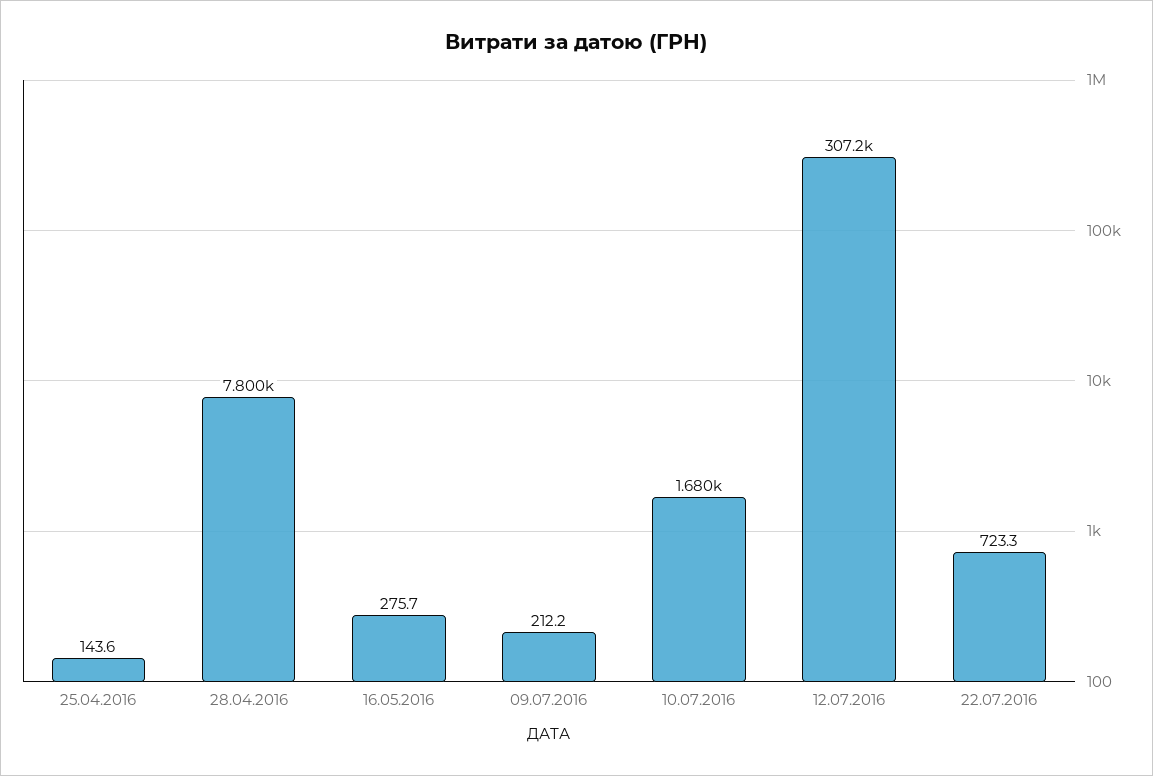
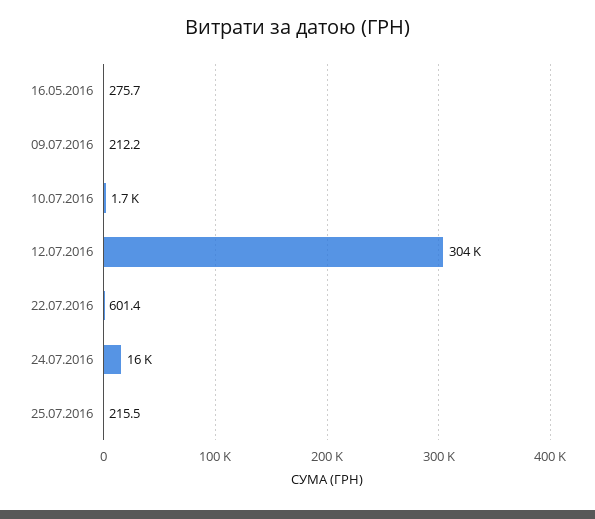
25.04.2016: 143.6 -> none
28.04.2016: 7800 -> none
12.07.2016: 307200 -> 304000
22.07.2016: 723.3 -> 601.4
24.07.2016: none -> 16000
25.07.2016: none -> 215.5

